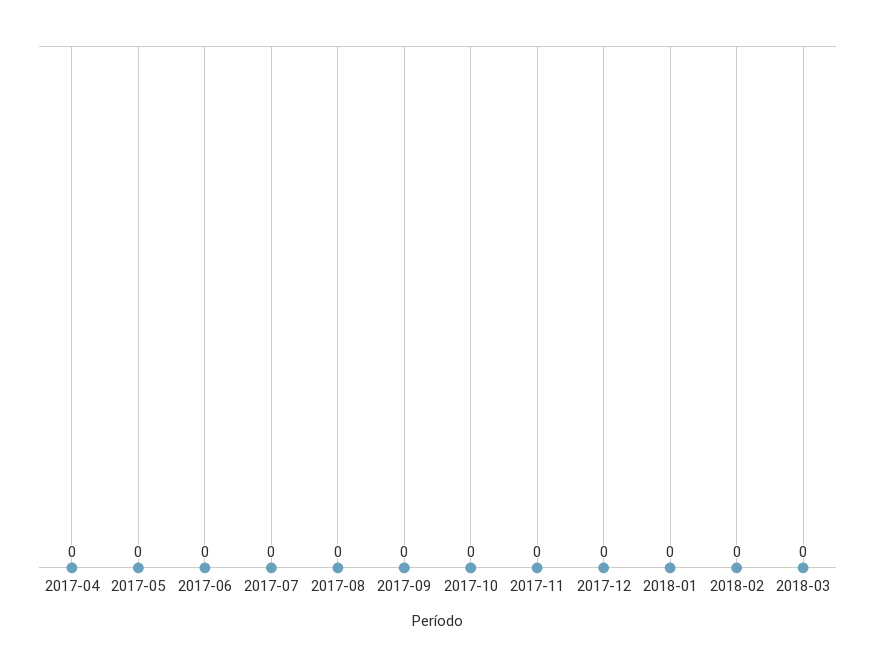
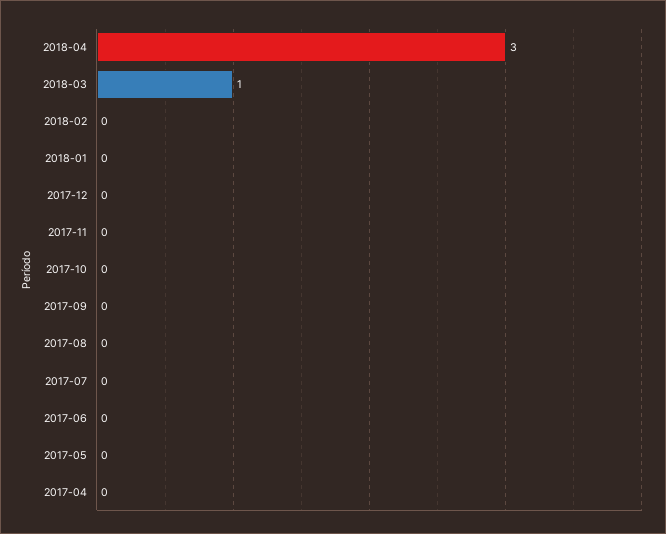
2018-03: 0 -> 1
2018-04: none -> 3

